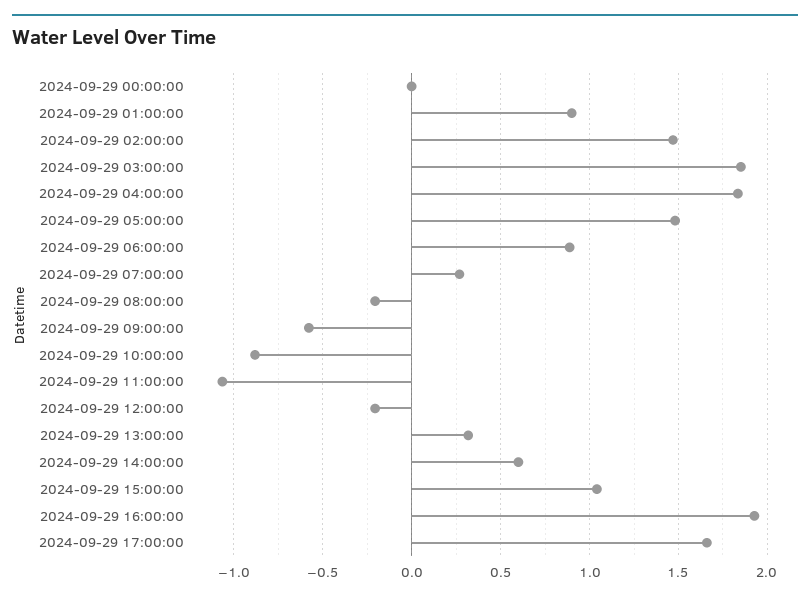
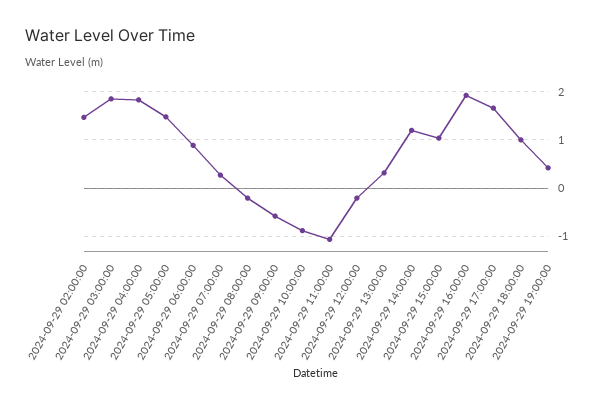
2024-09-29 00:00:00: 0 -> none
2024-09-29 01:00:00: 0.9 -> none
2024-09-29 14:00:00: 0.6 -> 1.2
2024-09-29 18:00:00: none -> 1
2024-09-29 19:00:00: none -> 0.4

